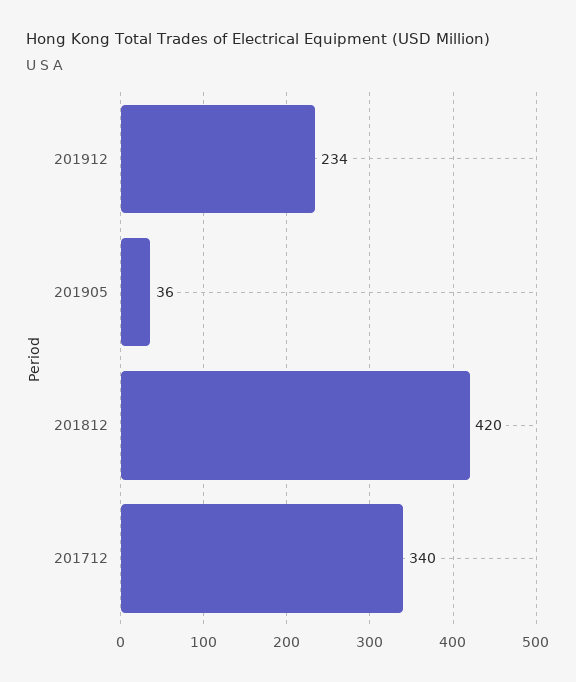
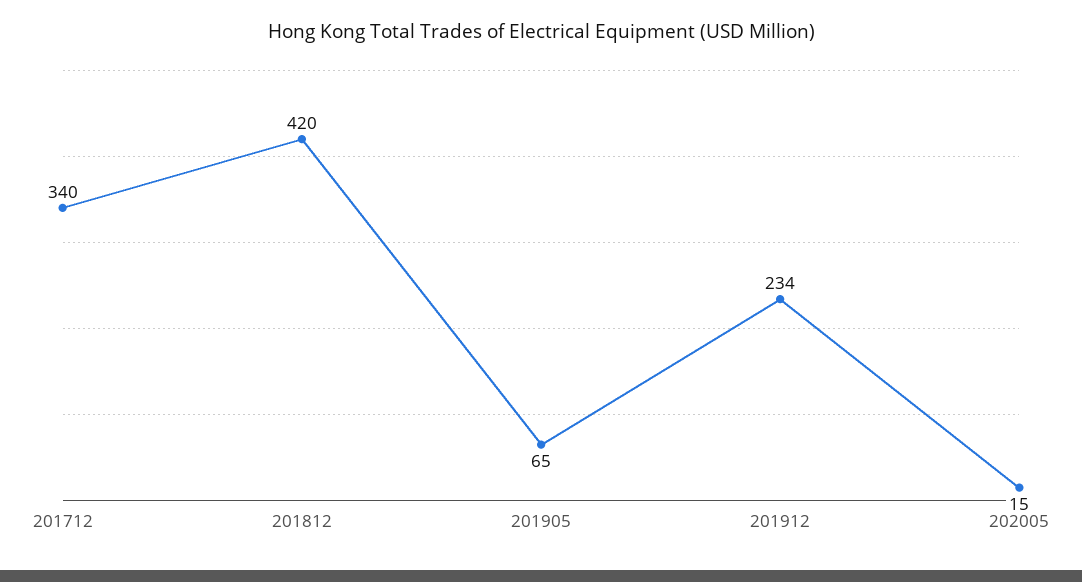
201905: 36 -> 65
202005: none -> 15

